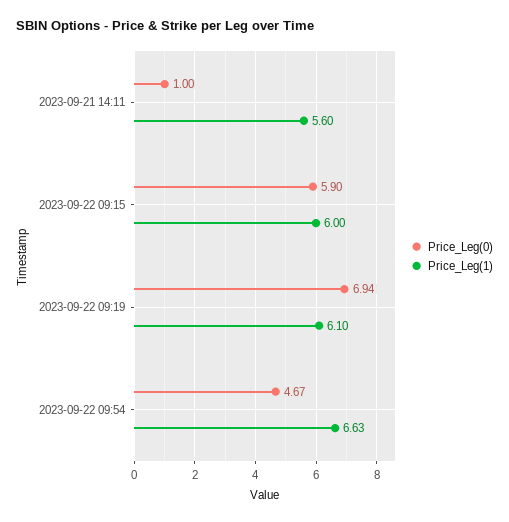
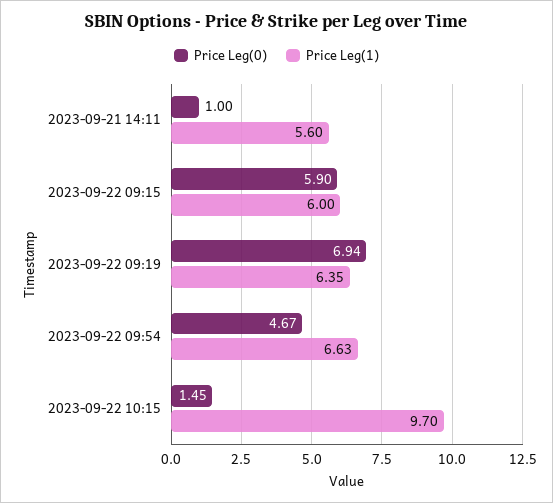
Price_Leg(1), 2023-09-22 09:19: 6.1 -> 6.35
Price_Leg(0), 2023-09-22 10:15: none -> 1.45
Price_Leg(1), 2023-09-22 10:15: none -> 9.7

